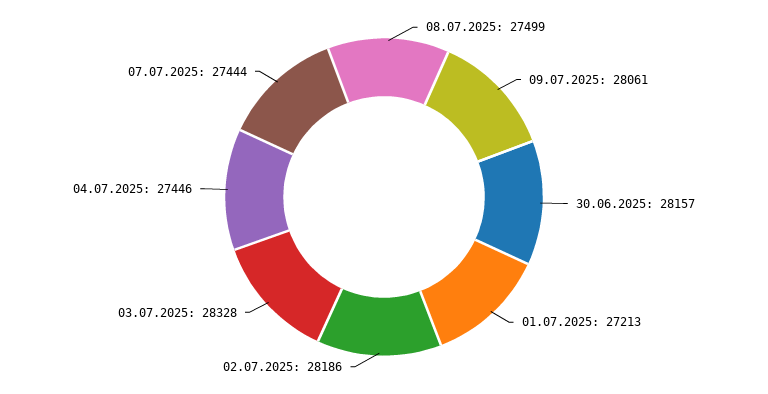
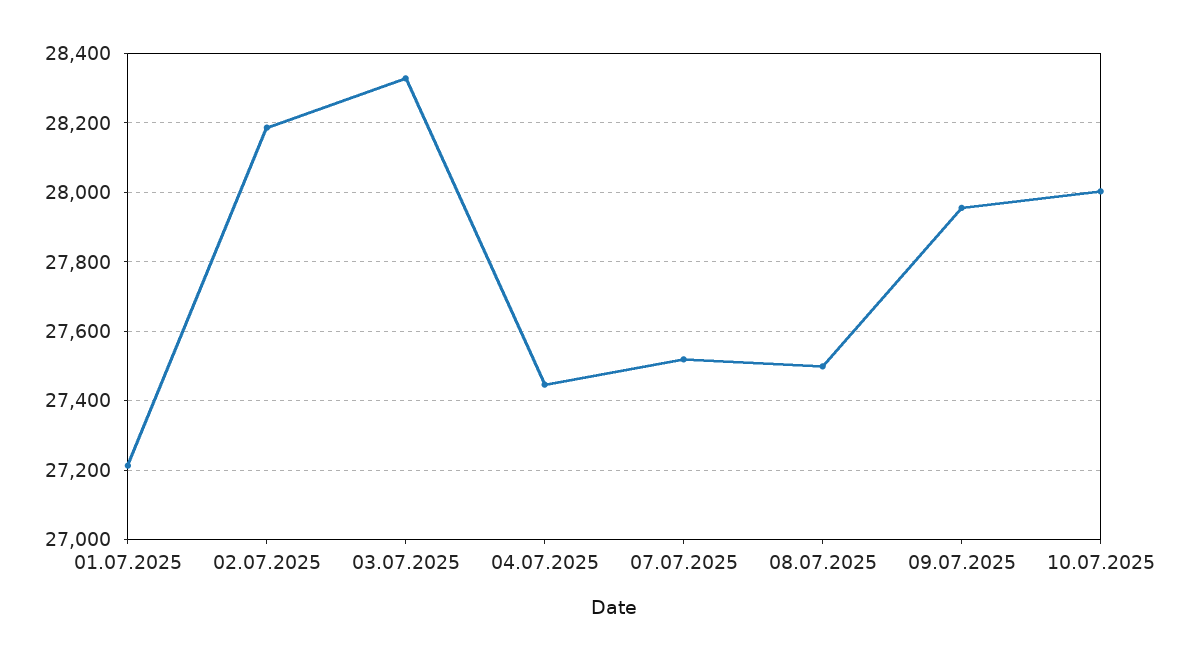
09.07.2025: 28061 -> 27960
30.06.2025: 28157 -> none
07.07.2025: 27444 -> 27520
10.07.2025: none -> 28000

